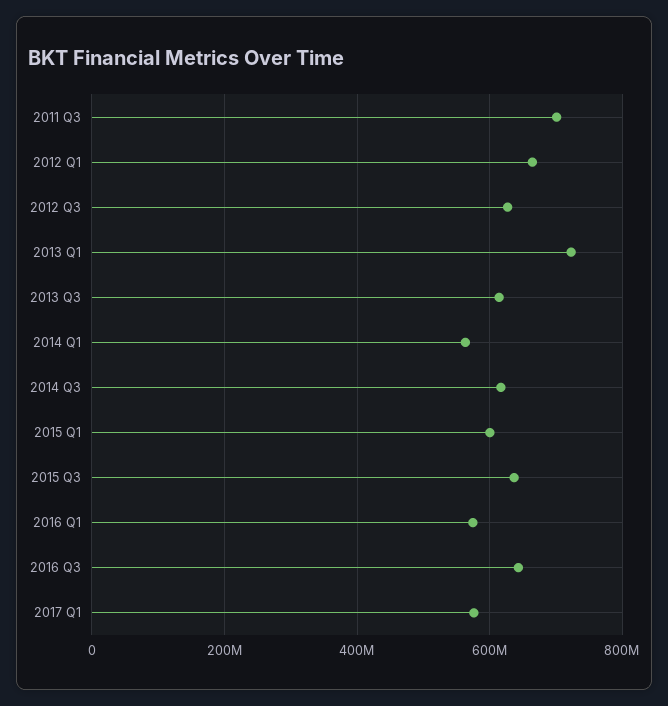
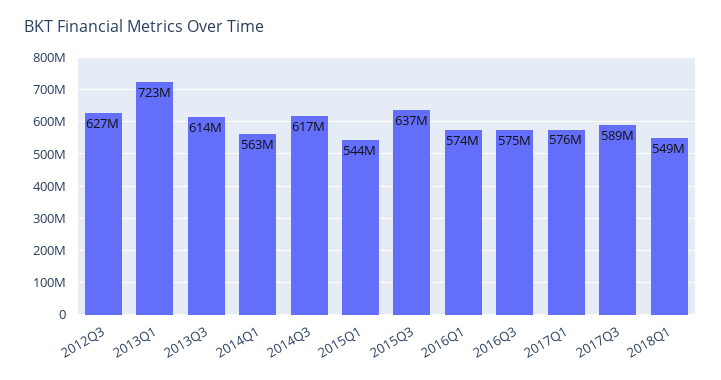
2011 Q3: 700000000 -> none
2012 Q1: 660000000 -> none
2015 Q1: 600000000 -> 544000000
2016 Q3: 640000000 -> 575000000
2017Q3: none -> 589000000
2018Q1: none -> 549000000

